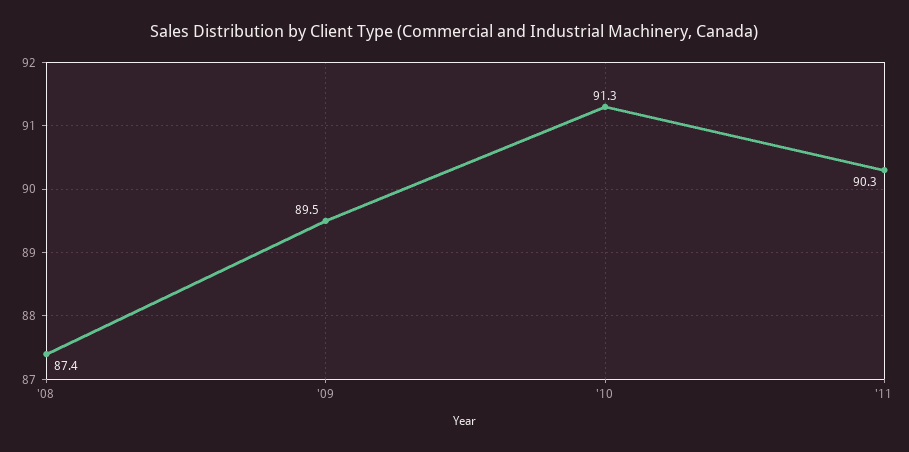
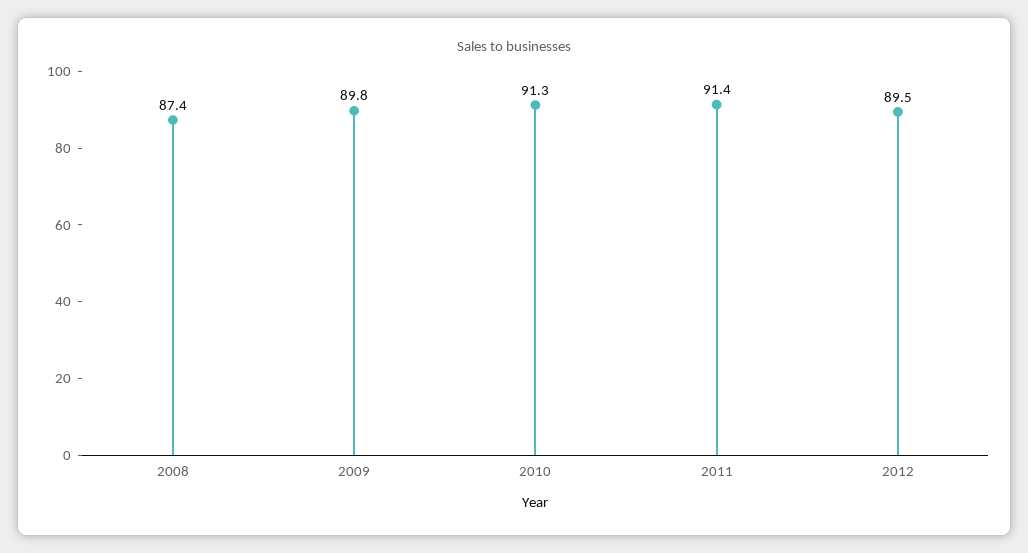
'09: 89.5 -> 89.8
'11: 90.3 -> 91.4
2012: none -> 89.5

